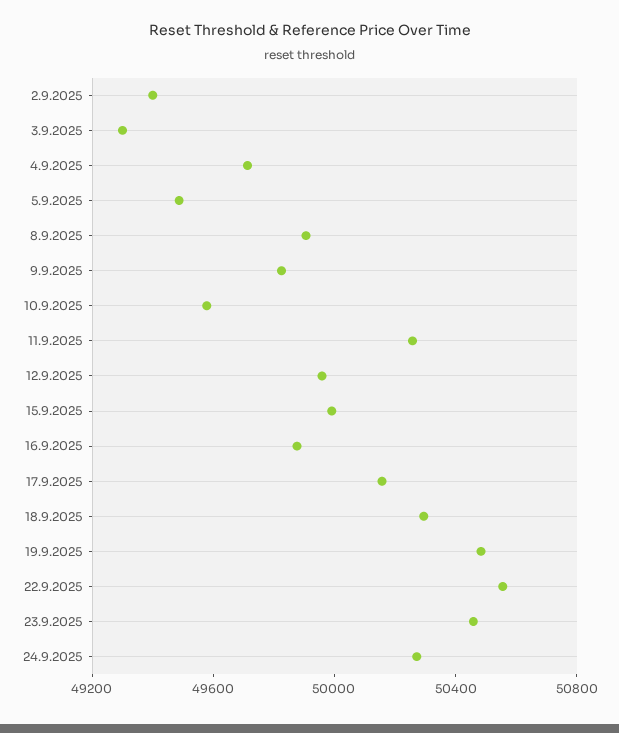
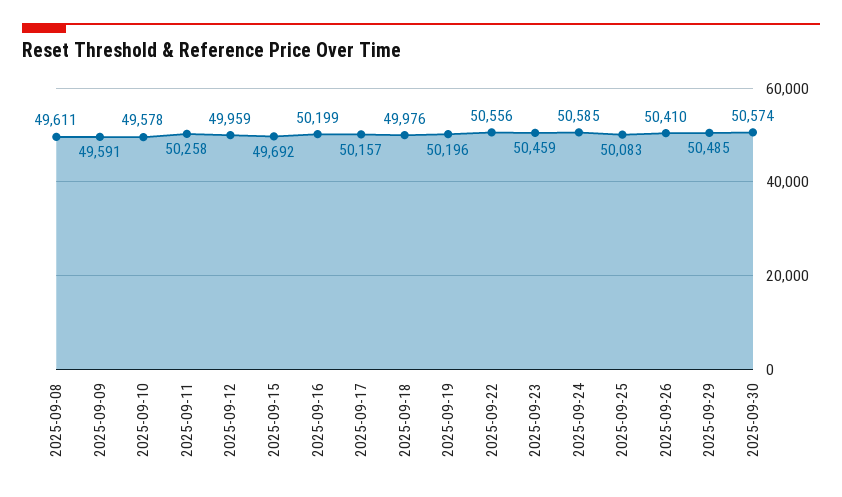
2.9.2025: 49400 -> none
3.9.2025: 49300 -> none
4.9.2025: 49700 -> none
5.9.2025: 49500 -> none
8.9.2025: 49900 -> 49611
9.9.2025: 49800 -> 49591
15.9.2025: 50000 -> 49692
16.9.2025: 49900 -> 50199
18.9.2025: 50300 -> 49976
19.9.2025: 50500 -> 50196
24.9.2025: 50300 -> 50585
2025-09-25: none -> 50083
2025-09-26: none -> 50410
2025-09-29: none -> 50485
2025-09-30: none -> 50574

